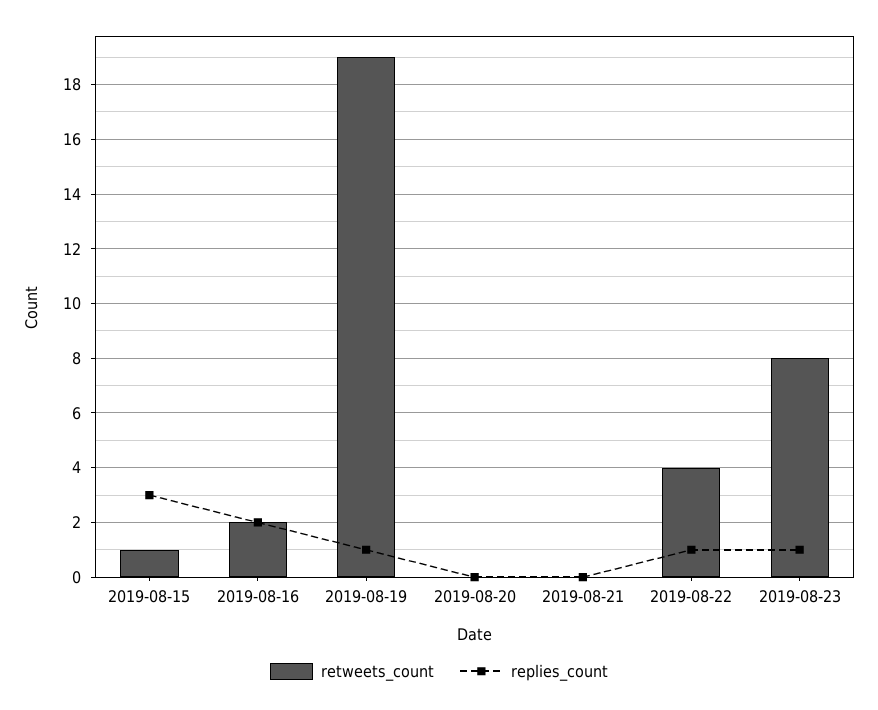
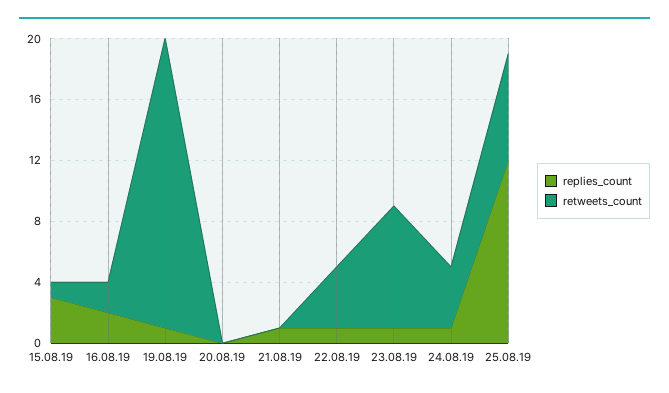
replies_count, 2019-08-21: 0 -> 1
replies_count, 24.08.19: none -> 1
retweets_count, 24.08.19: none -> 4
replies_count, 25.08.19: none -> 12
retweets_count, 25.08.19: none -> 7

